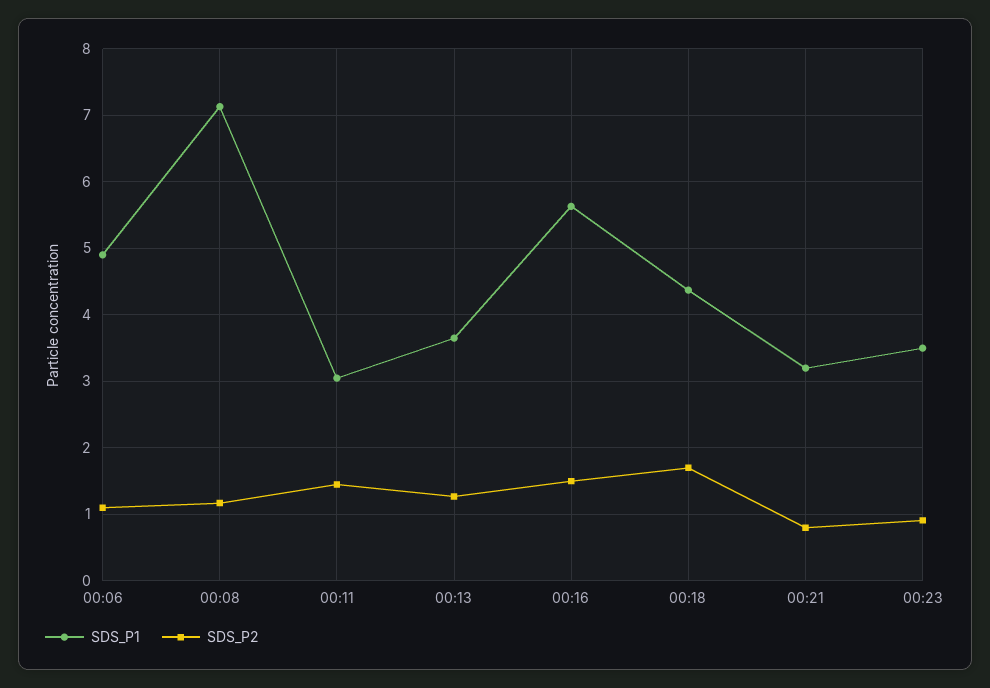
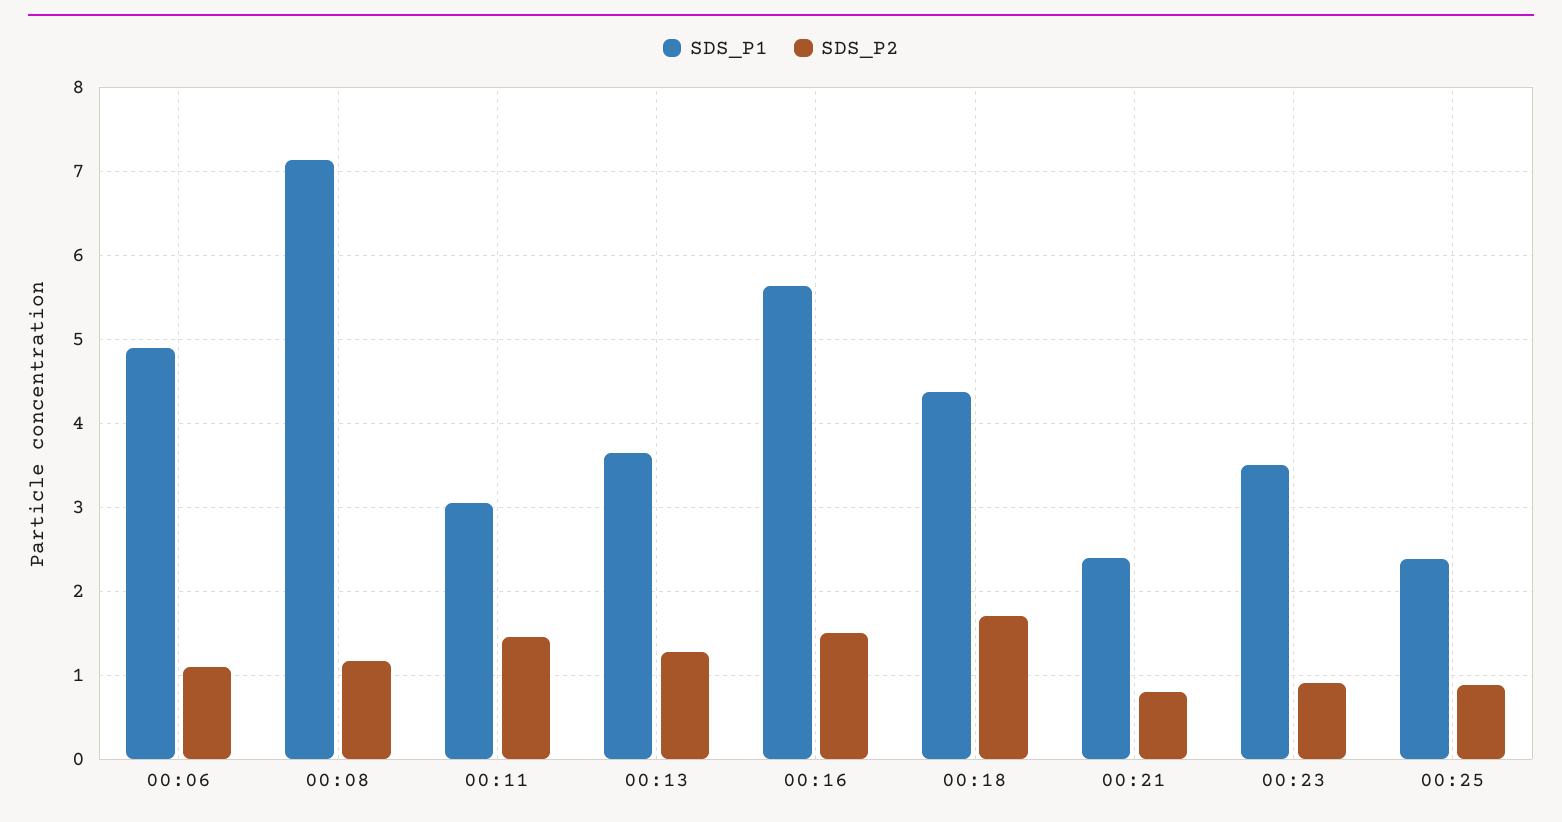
SDS_P1, 00:21: 3.2 -> 2.4
SDS_P1, 00:25: none -> 2.4
SDS_P2, 00:25: none -> 0.9

